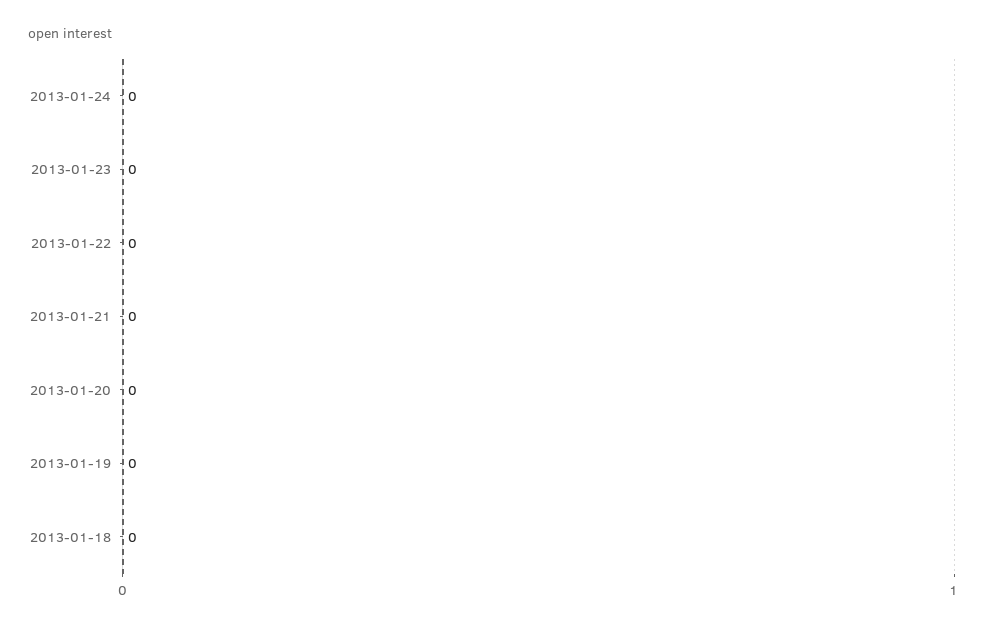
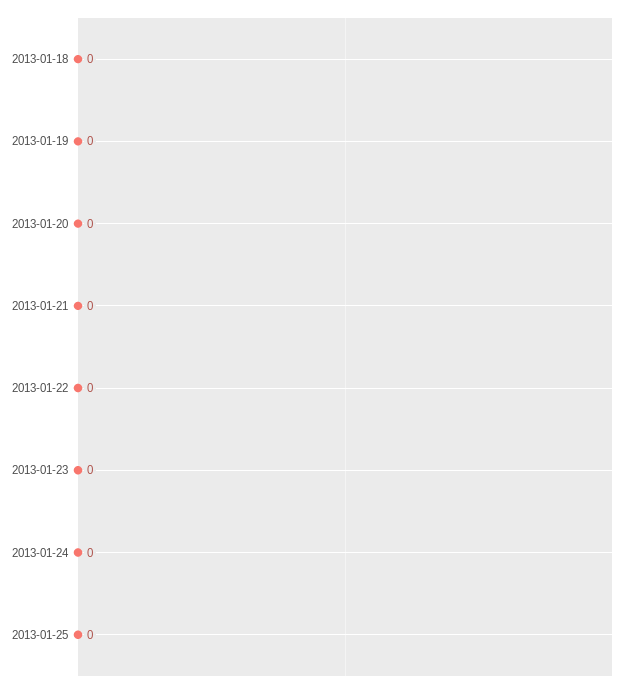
2013-01-25: none -> 0

